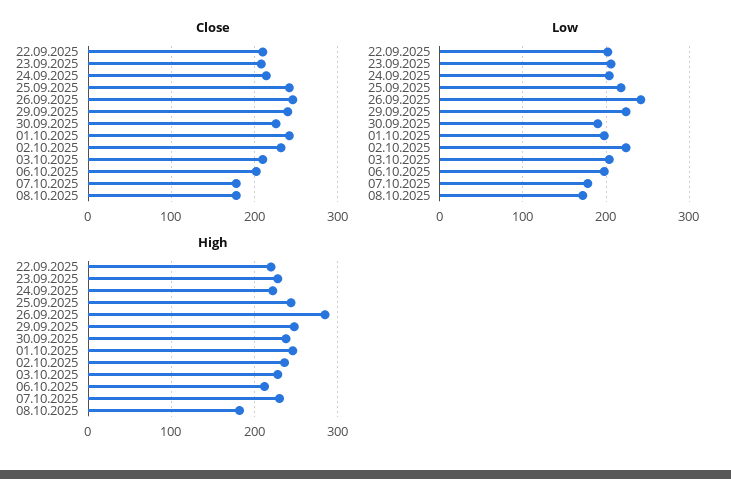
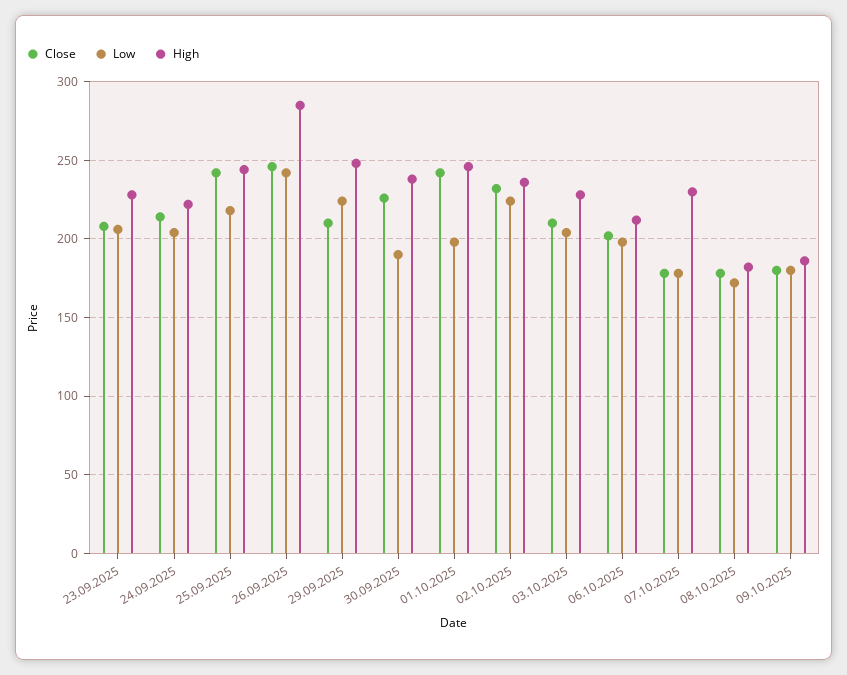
Close, 22.09.2025: 210 -> none
Close, 29.09.2025: 240 -> 210
Low, 22.09.2025: 200 -> none
High, 22.09.2025: 220 -> none
Close, 09.10.2025: none -> 180
Low, 09.10.2025: none -> 180
High, 09.10.2025: none -> 185

